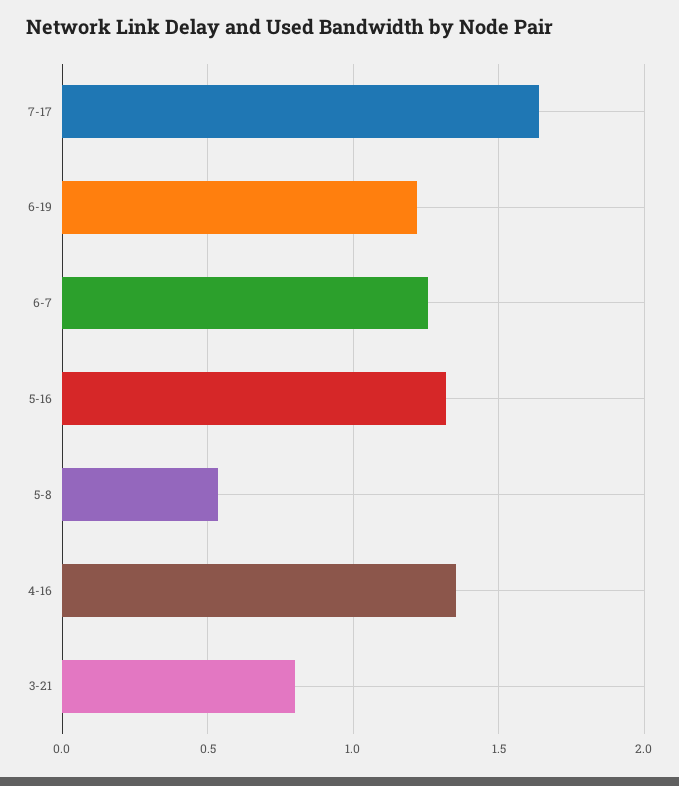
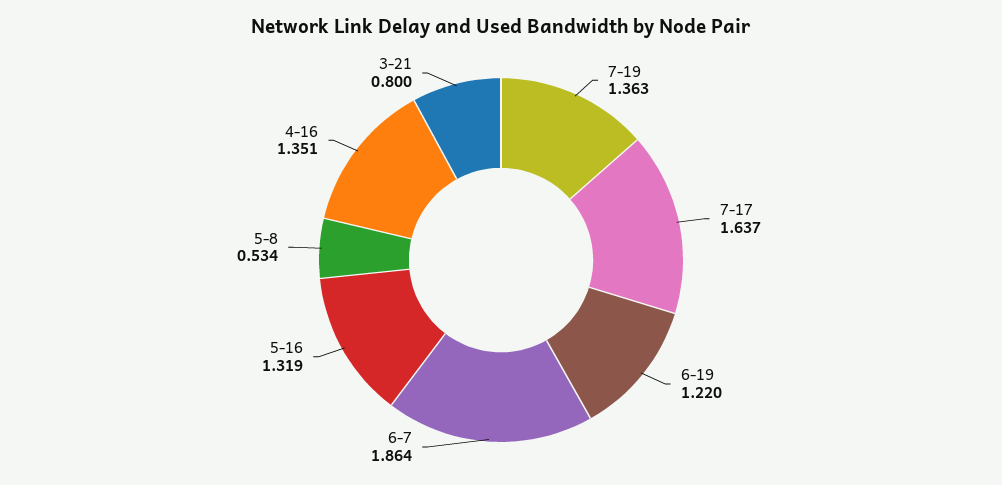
6-7: 1.25 -> 1.864
7-19: none -> 1.363

